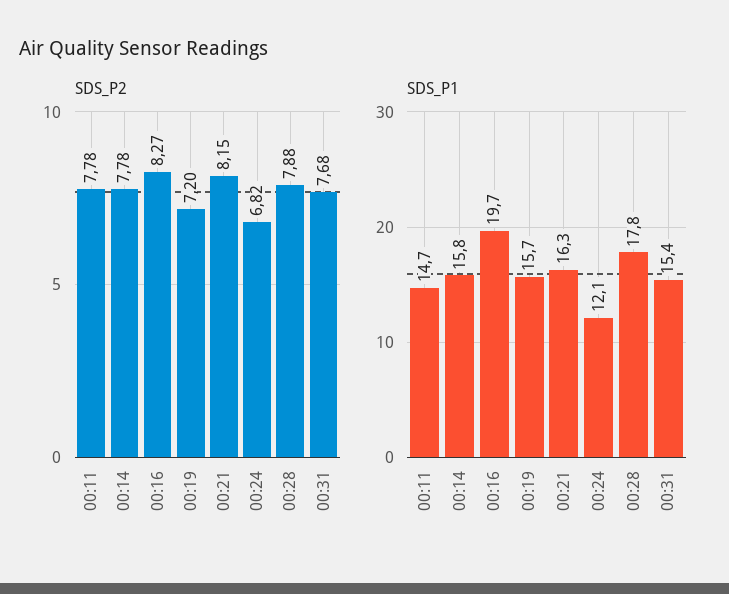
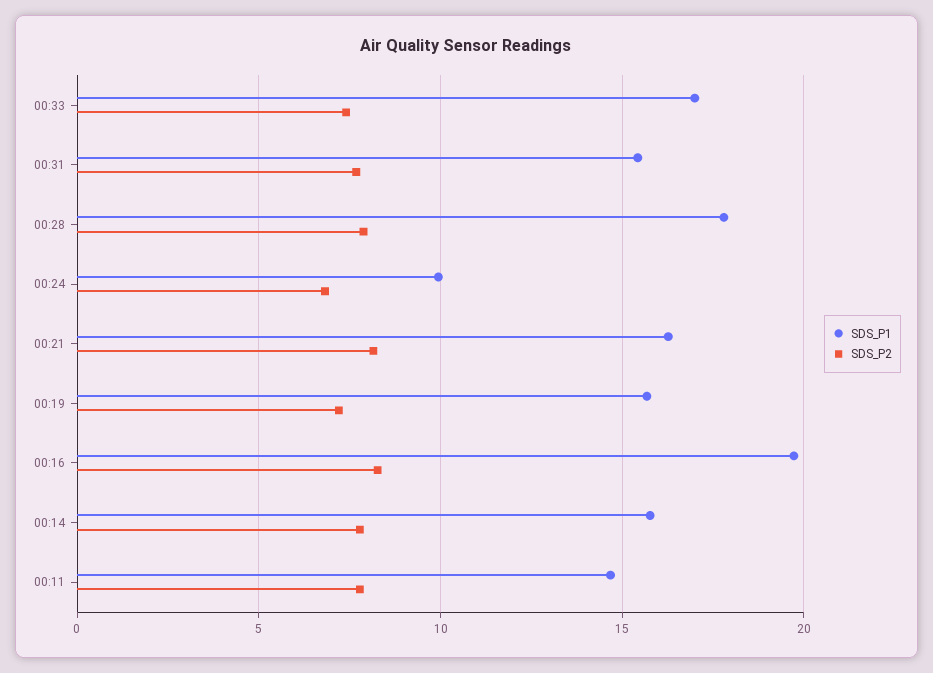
SDS_P1, 00:24: 12.1 -> 10
SDS_P1, 00:33: none -> 17
SDS_P2, 00:33: none -> 7.5

